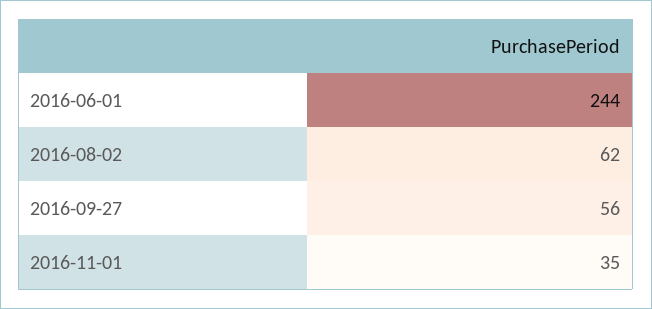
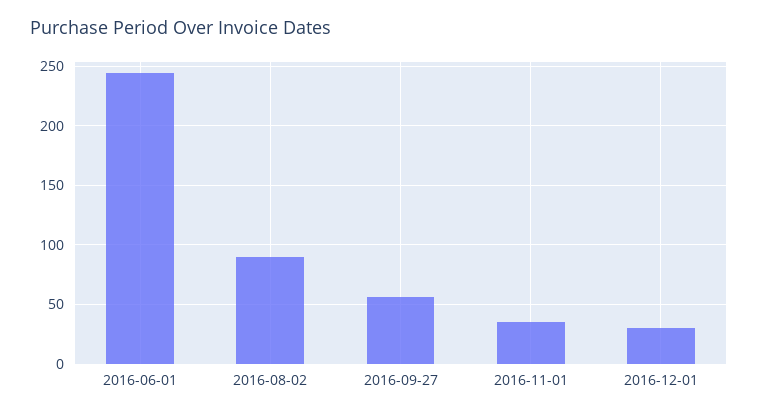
2016-08-02: 62 -> 90
2016-12-01: none -> 30

